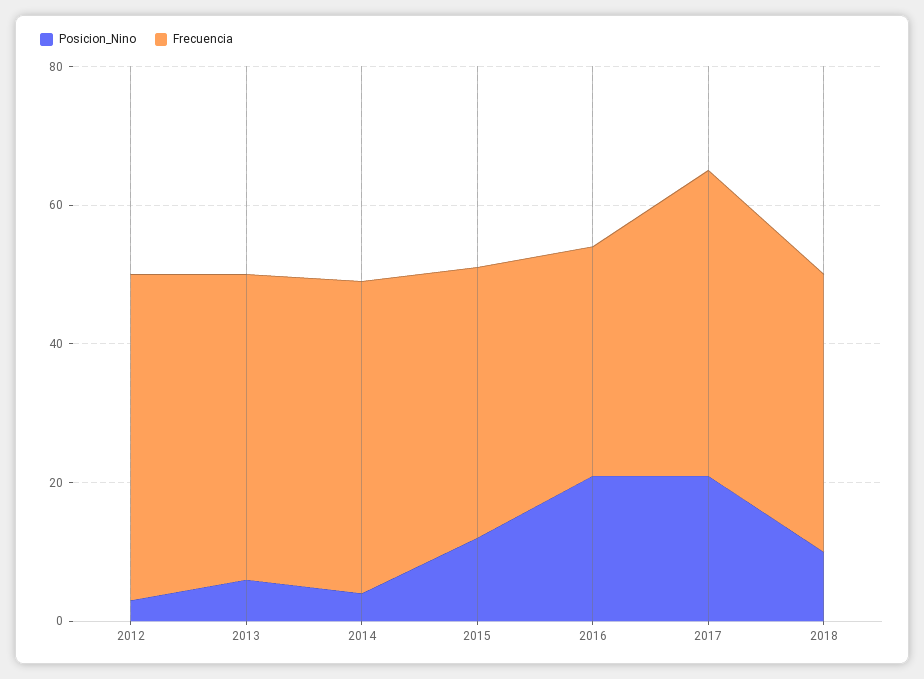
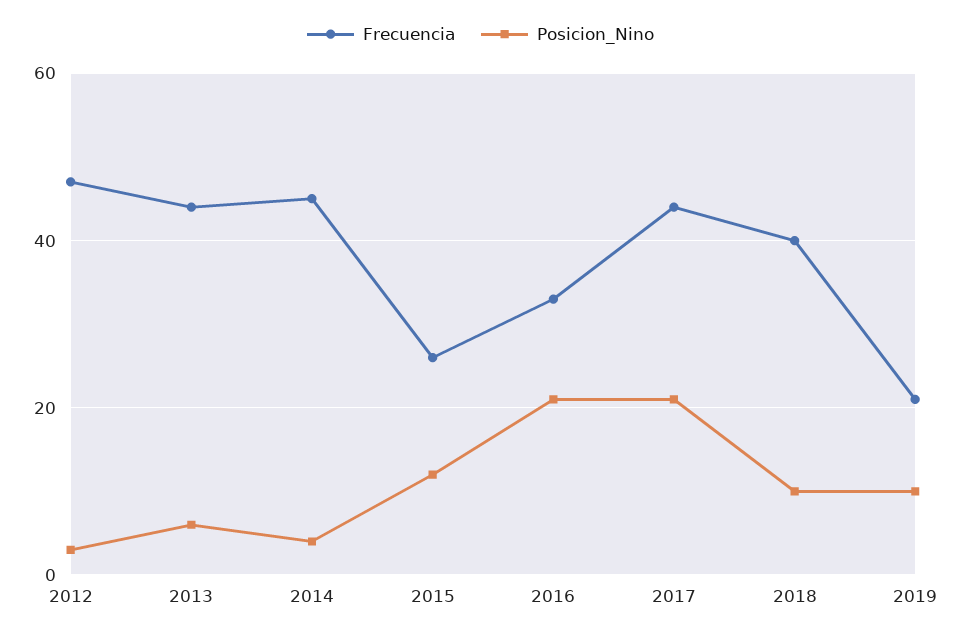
Frecuencia, 2015: 40 -> 25
Frecuencia, 2019: none -> 20
Posicion_Nino, 2019: none -> 10

